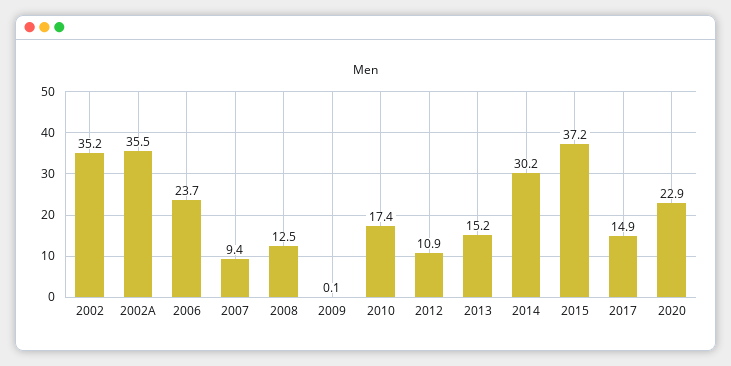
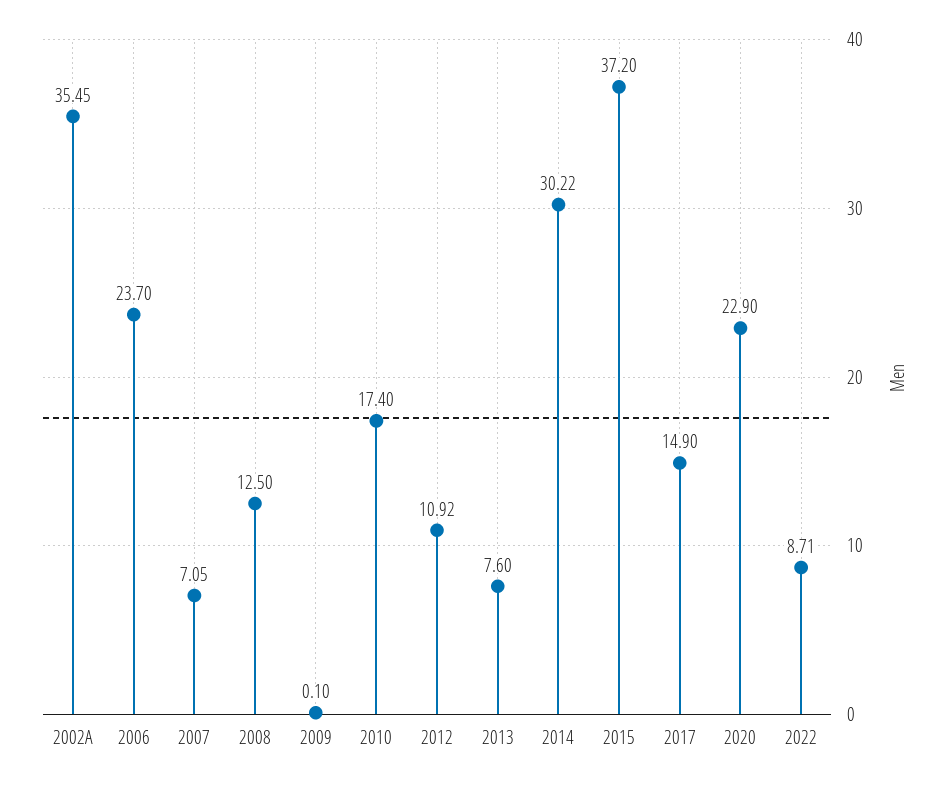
2002: 35.2 -> none
2007: 9.4 -> 7.05
2013: 15.2 -> 7.6
2022: none -> 8.71

